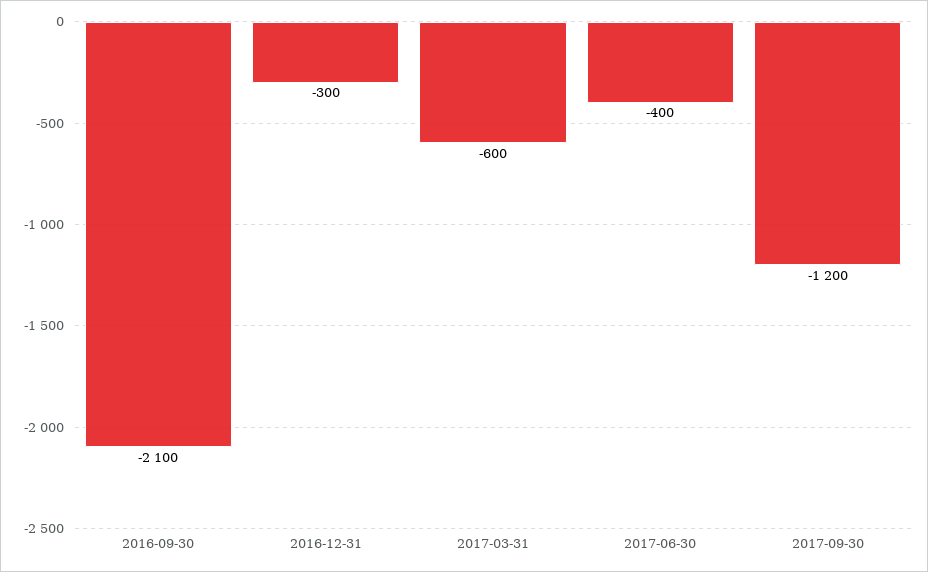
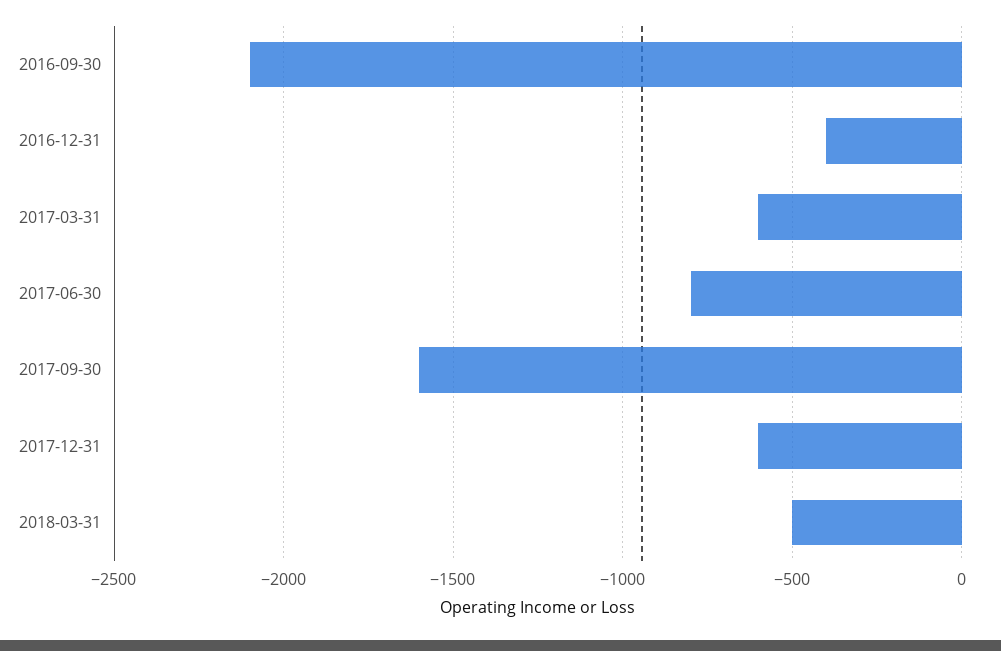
2016-12-31: -300 -> -400
2017-06-30: -400 -> -800
2017-09-30: -1200 -> -1600
2017-12-31: none -> -600
2018-03-31: none -> -500

